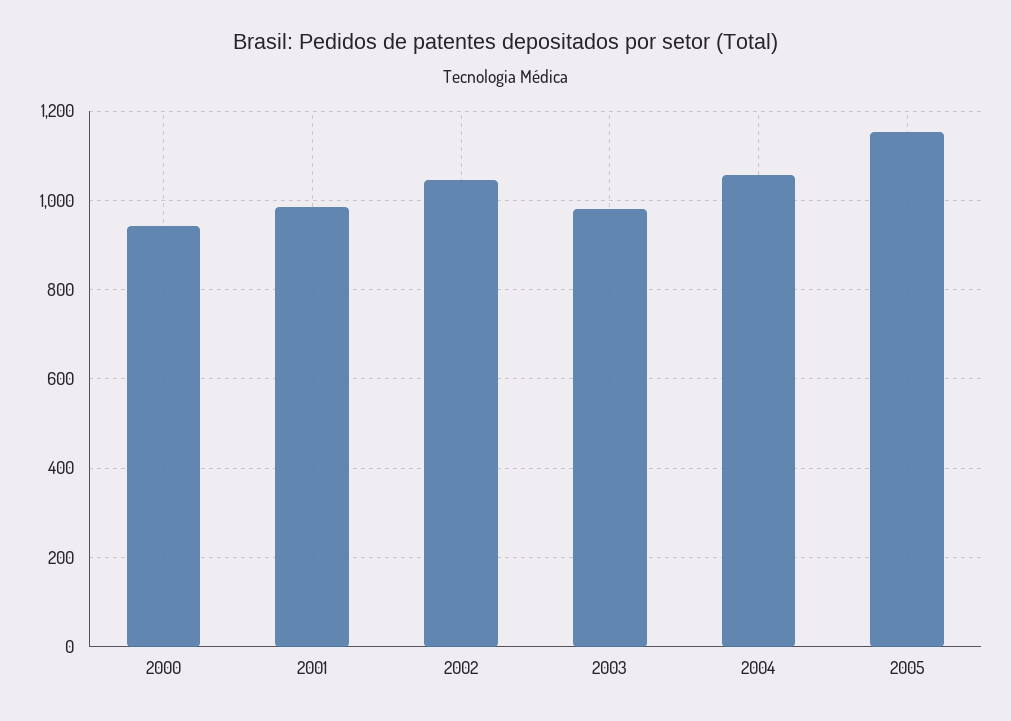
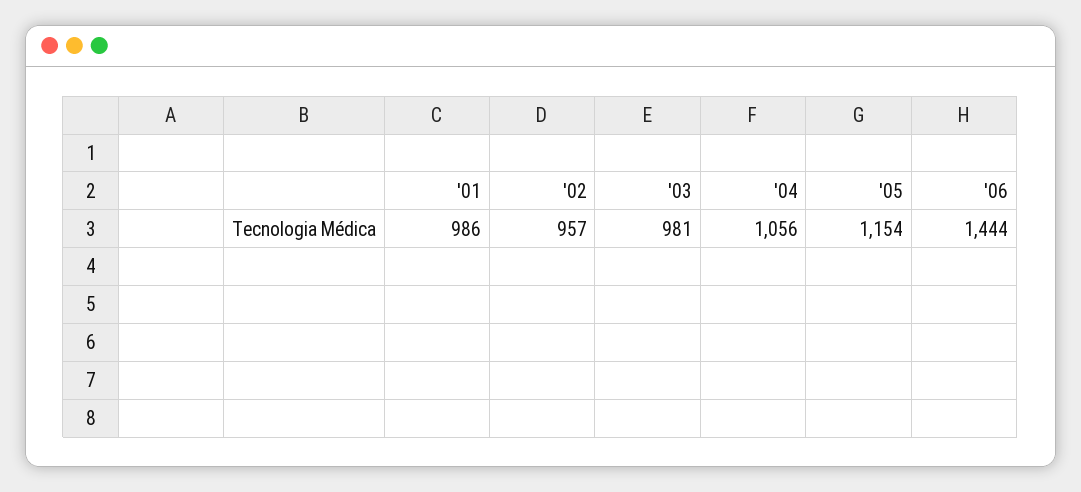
2000: 940 -> none
2002: 1040 -> 957
'06: none -> 1444

